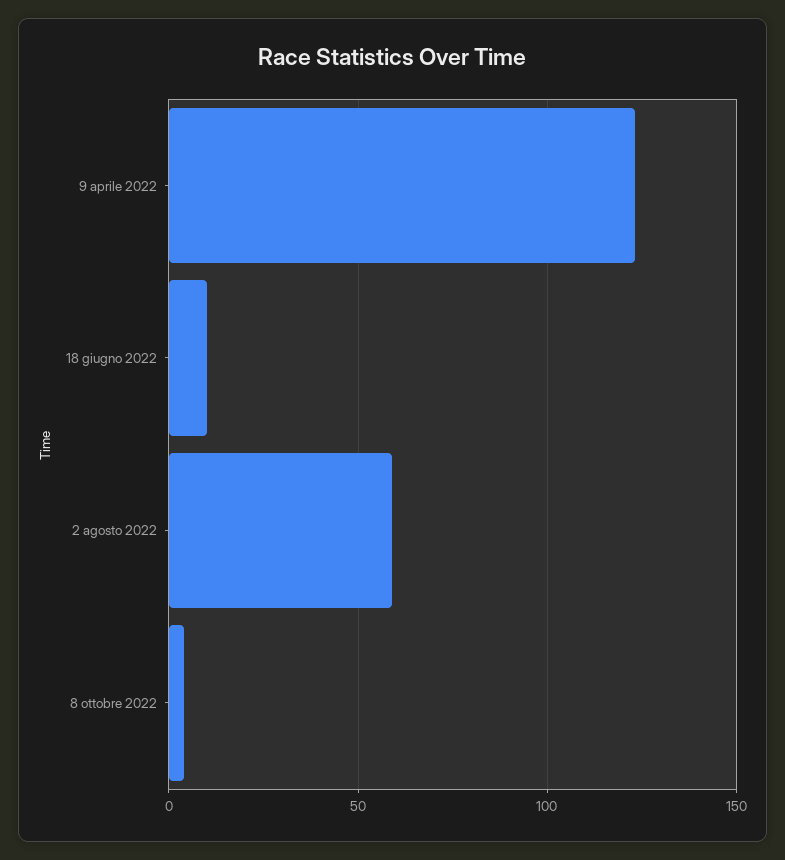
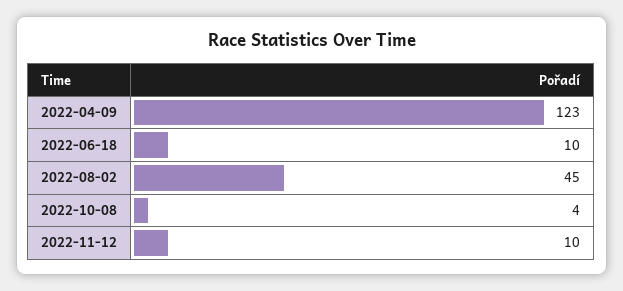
2 agosto 2022: 60 -> 45
2022-11-12: none -> 10

